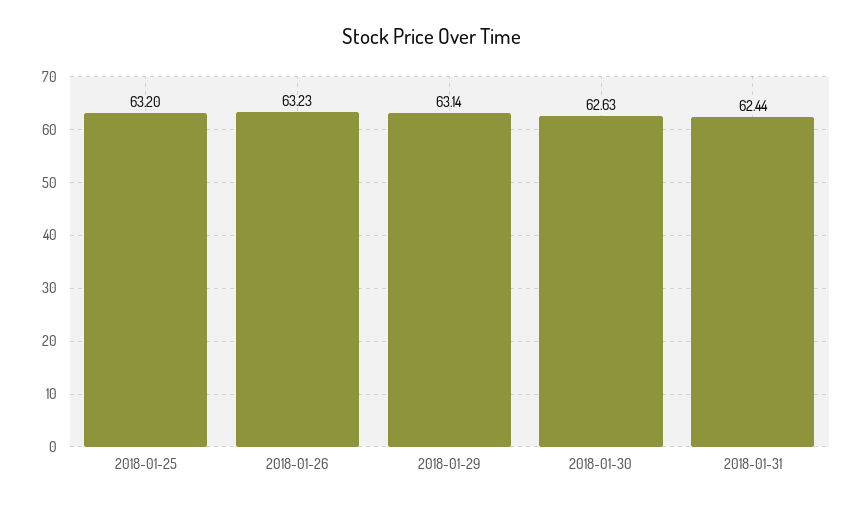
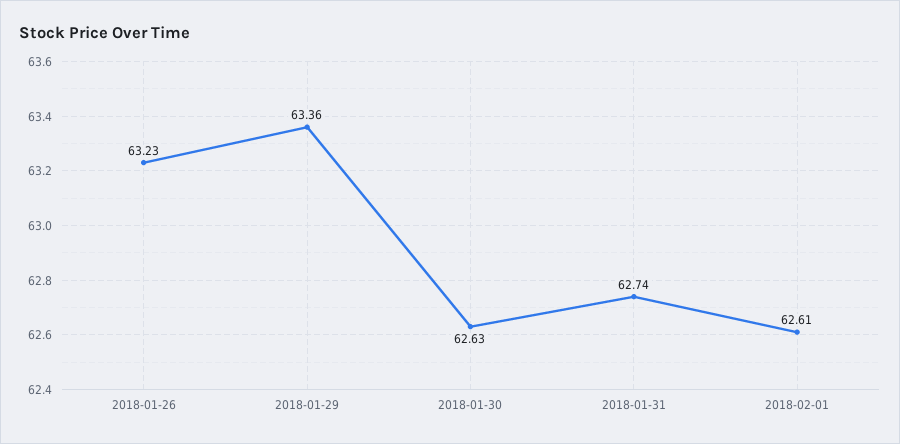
2018-01-25: 63.2 -> none
2018-01-29: 63.14 -> 63.36
2018-01-31: 62.44 -> 62.74
2018-02-01: none -> 62.61

